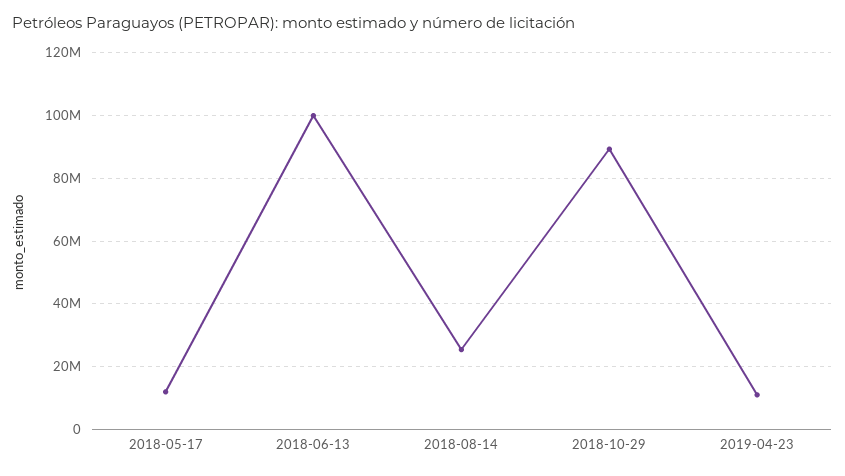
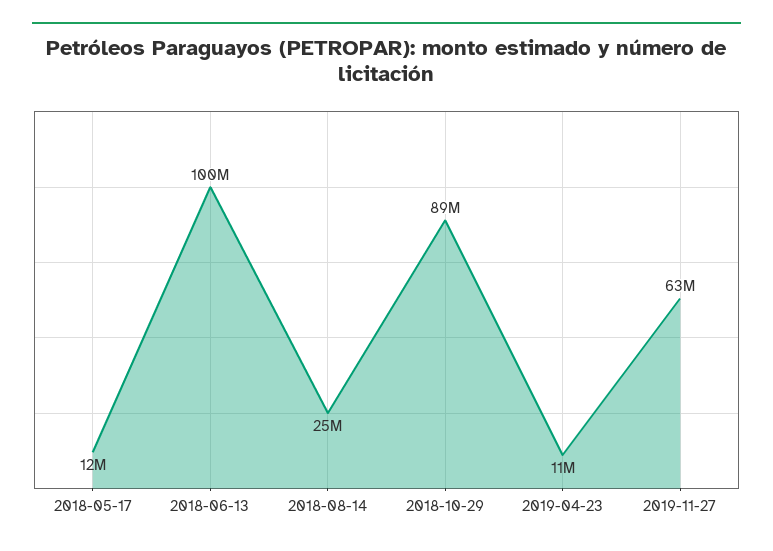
2019-11-27: none -> 63000000

